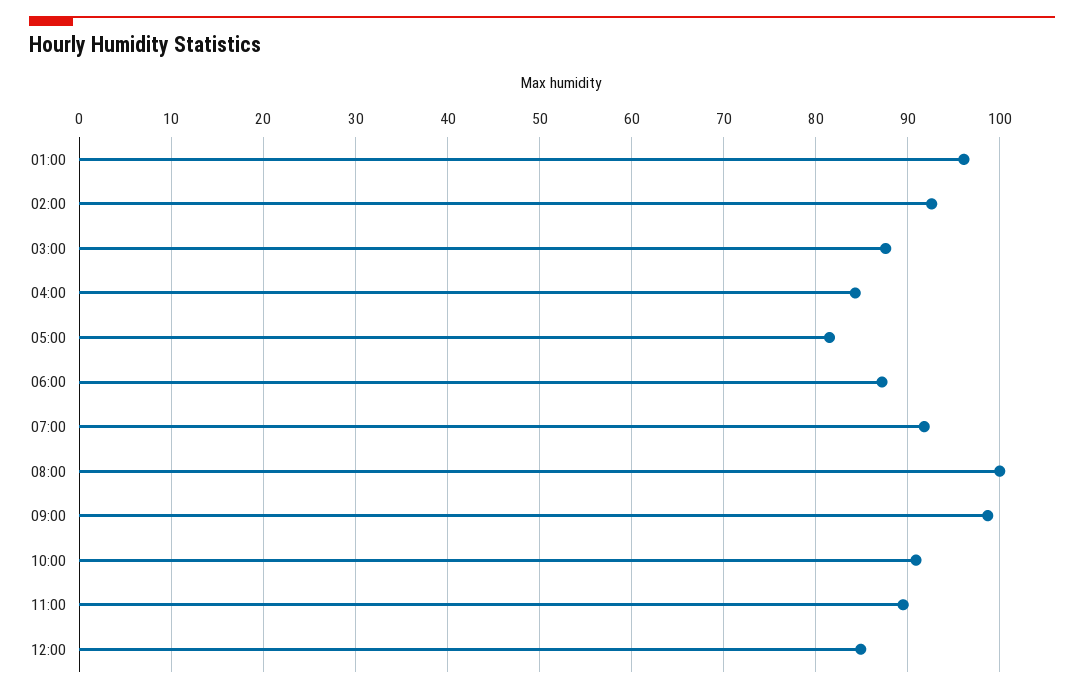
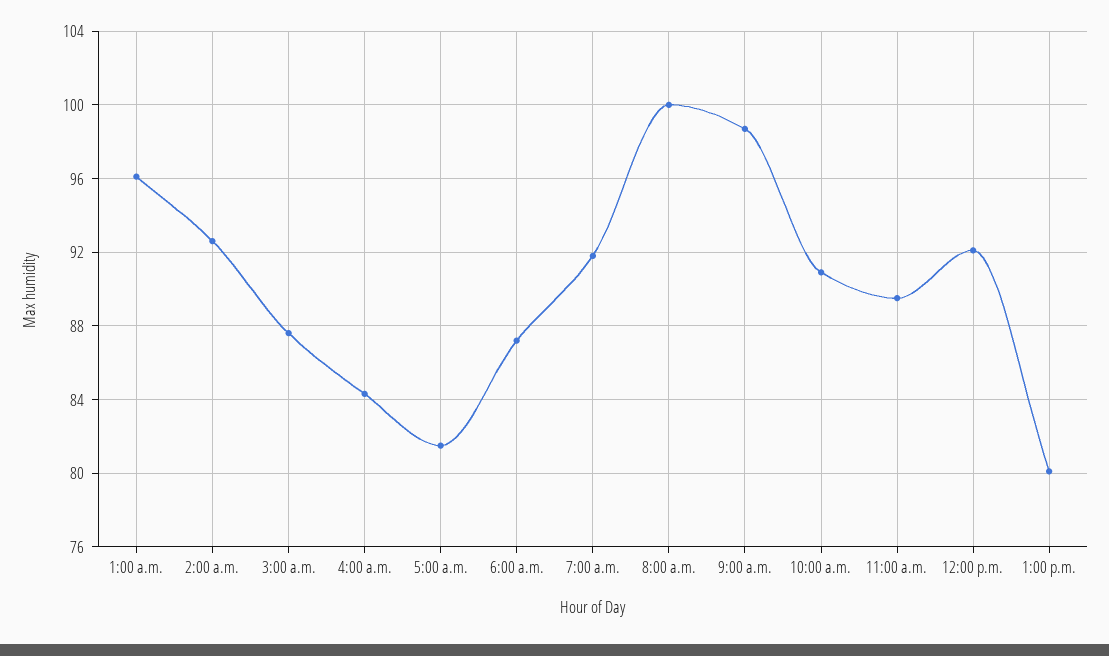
12:00: 85 -> 92
1:00 p.m.: none -> 80

